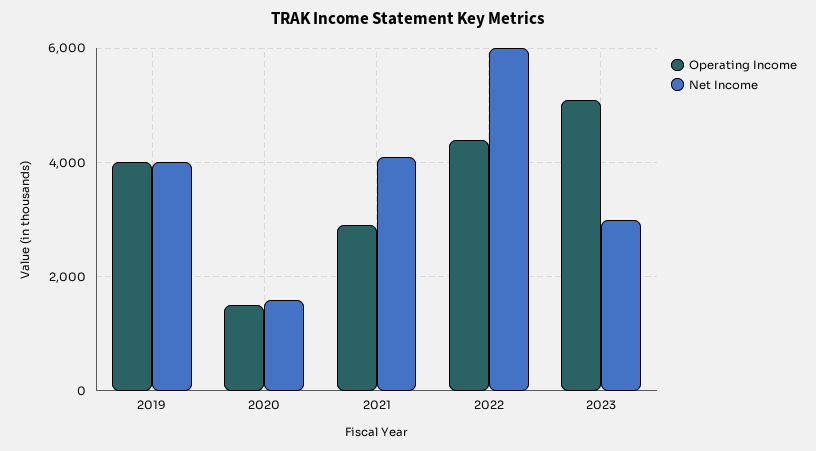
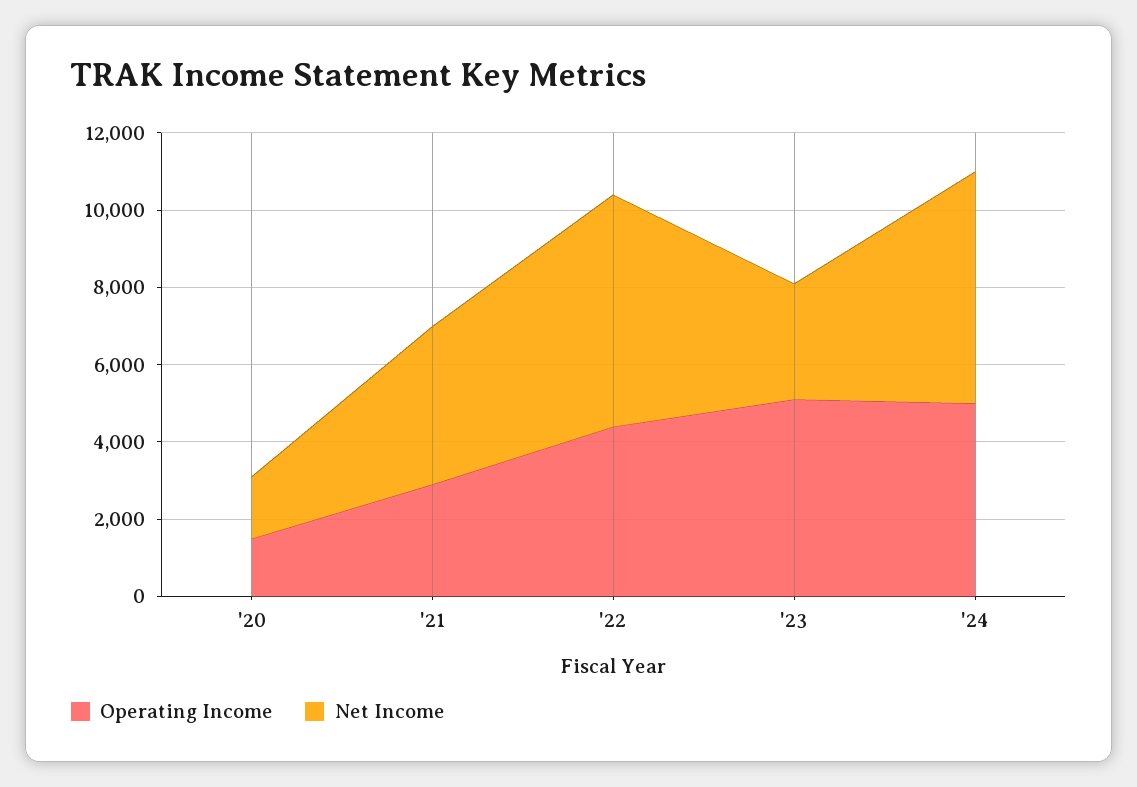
Operating Income, 2019: 4000 -> none
Net Income, 2019: 4000 -> none
Operating Income, '24: none -> 5000
Net Income, '24: none -> 6000

